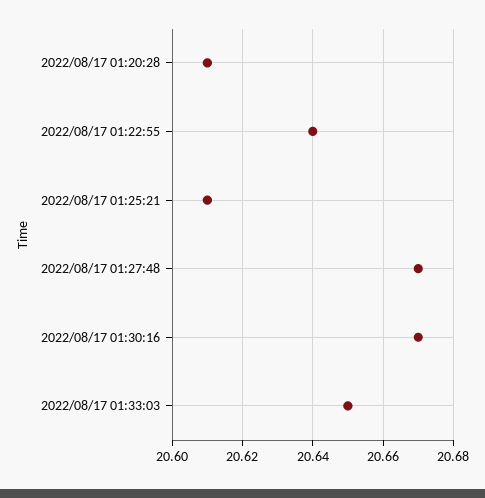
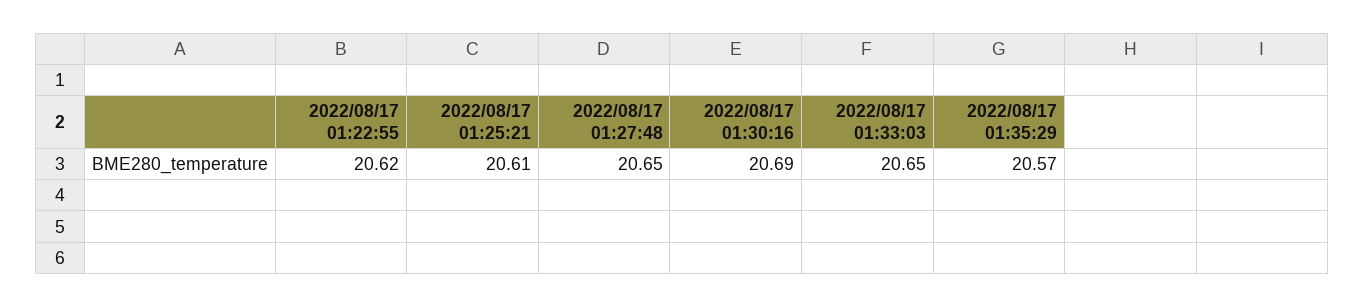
2022/08/17 01:20:28: 20.61 -> none
2022/08/17 01:22:55: 20.64 -> 20.62
2022/08/17 01:27:48: 20.67 -> 20.65
2022/08/17 01:30:16: 20.67 -> 20.69
2022/08/17 01:35:29: none -> 20.57

